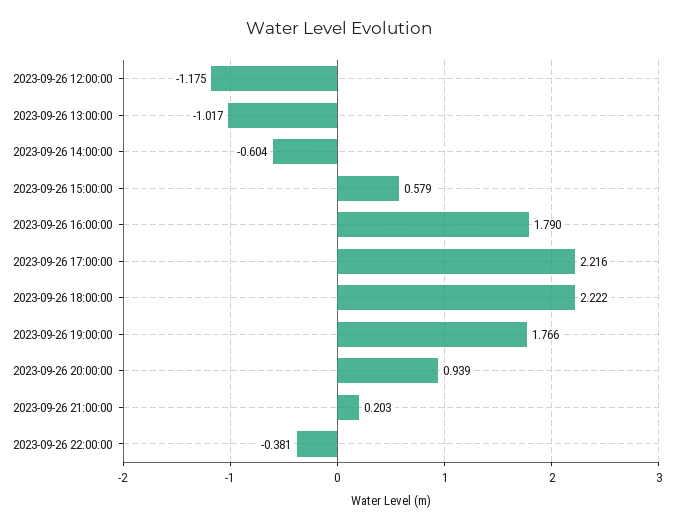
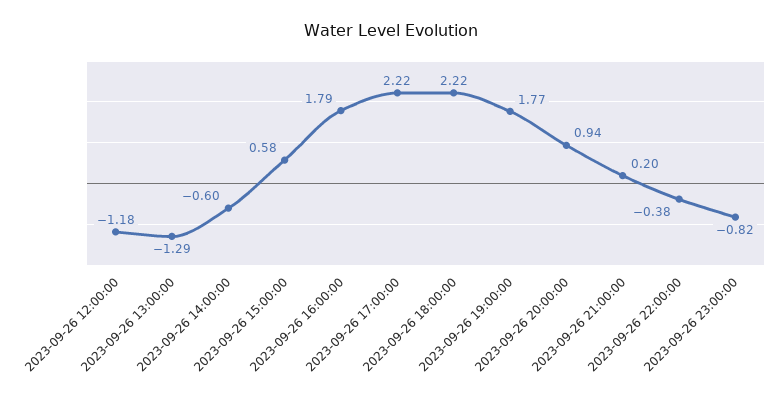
2023-09-26 13:00:00: -1.017 -> -1.29
2023-09-26 23:00:00: none -> -0.82

